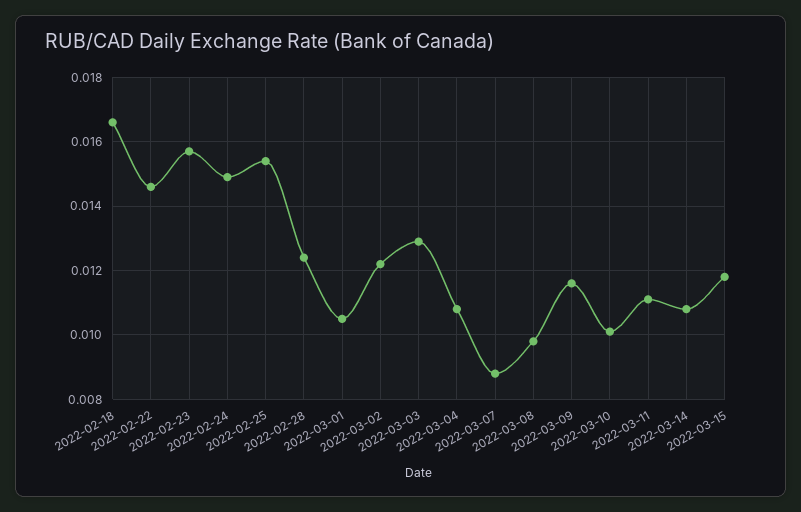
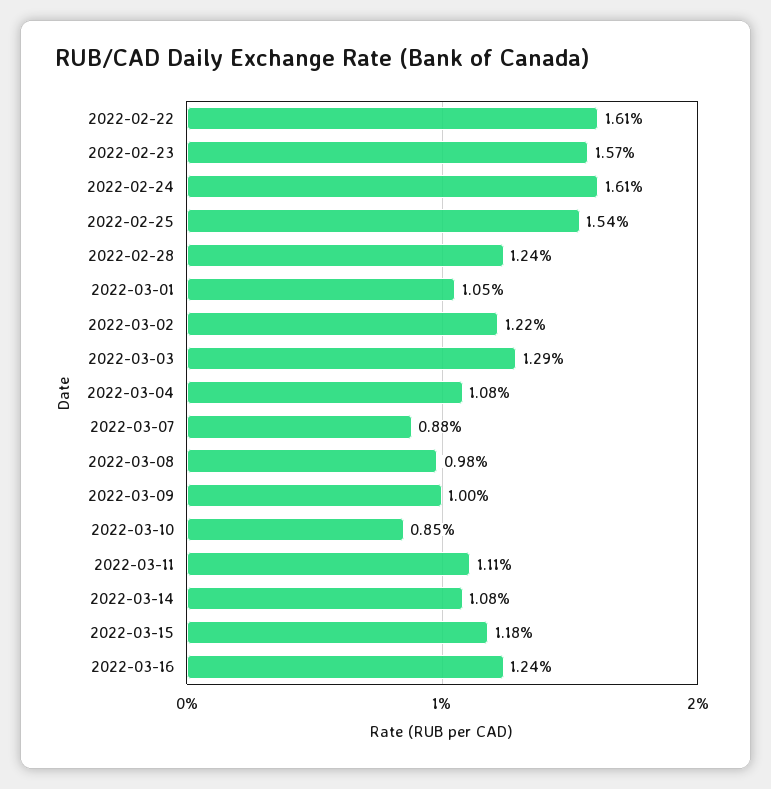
2022-02-18: 0.0165 -> none
2022-02-22: 0.0145 -> 0.0161
2022-02-24: 0.015 -> 0.0161
2022-03-09: 0.0115 -> 0.01
2022-03-10: 0.01 -> 0.0085
2022-03-16: none -> 0.0124

